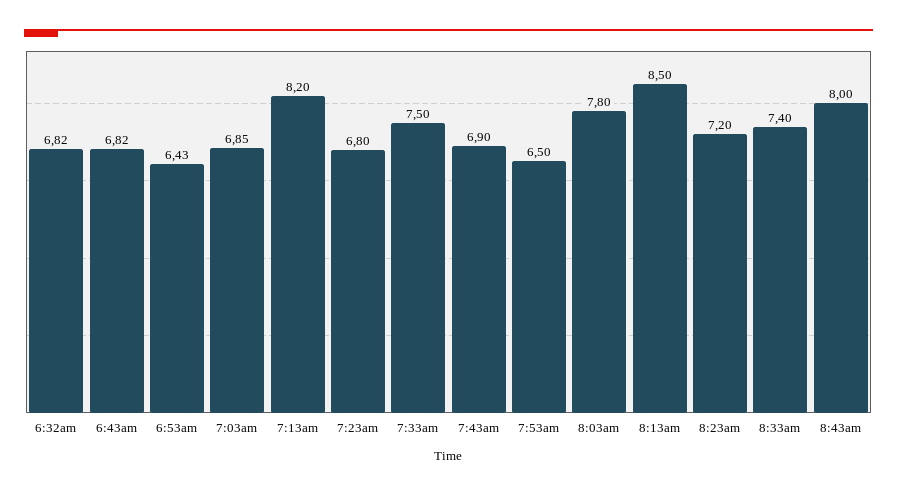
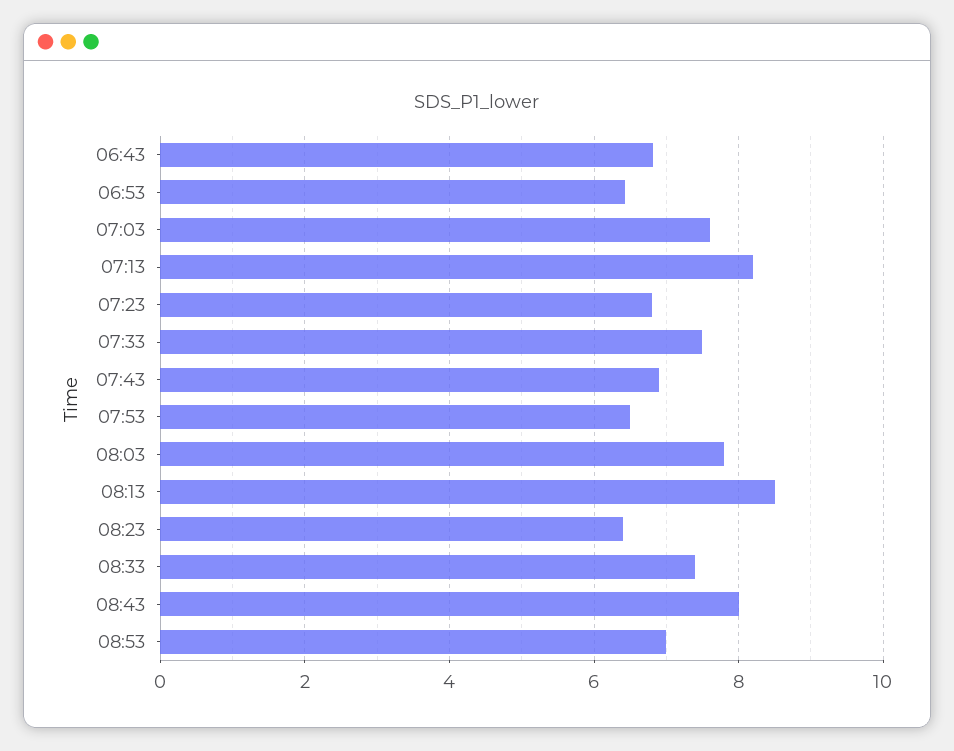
6:32am: 6.82 -> none
7:03am: 6.85 -> 7.6
8:23am: 7.2 -> 6.4
08:53: none -> 7

